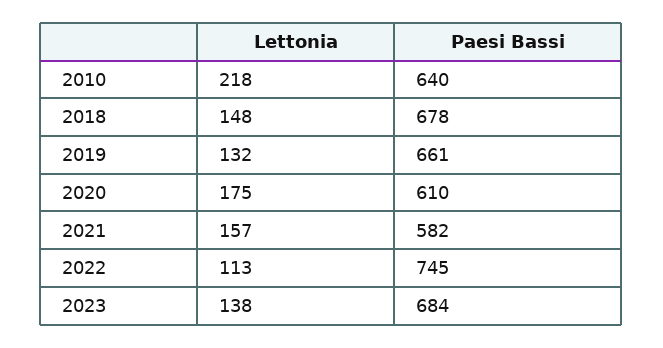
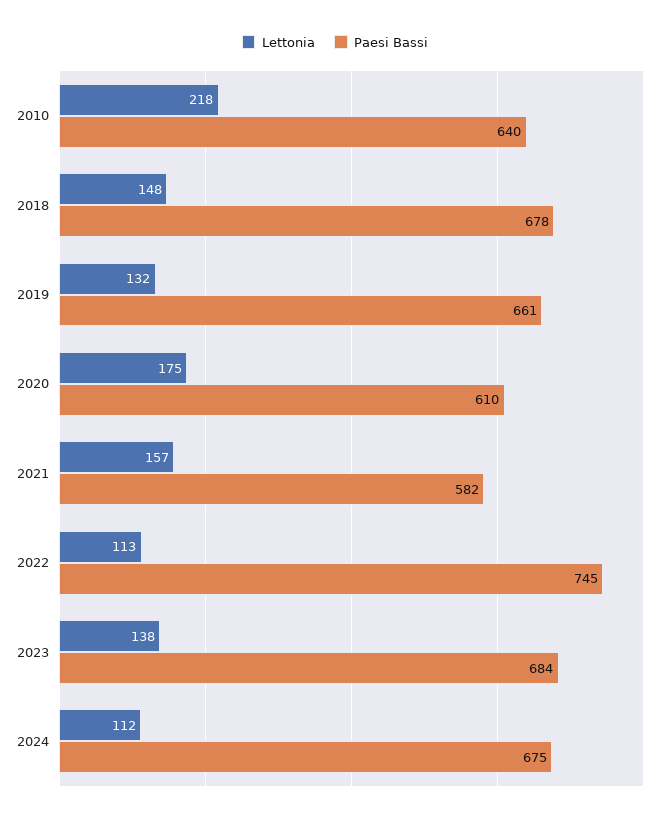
Lettonia, 2024: none -> 112
Paesi Bassi, 2024: none -> 675

